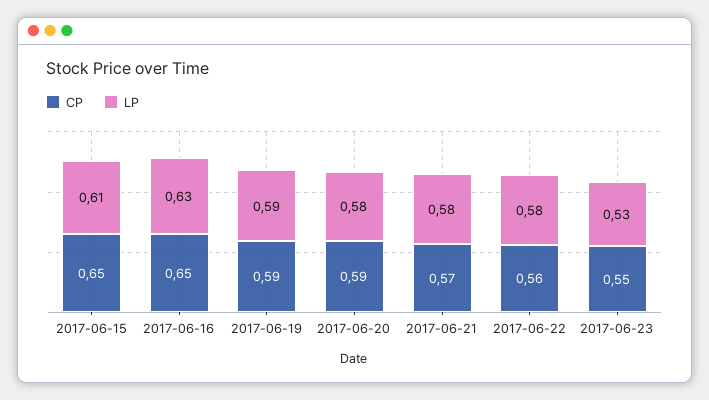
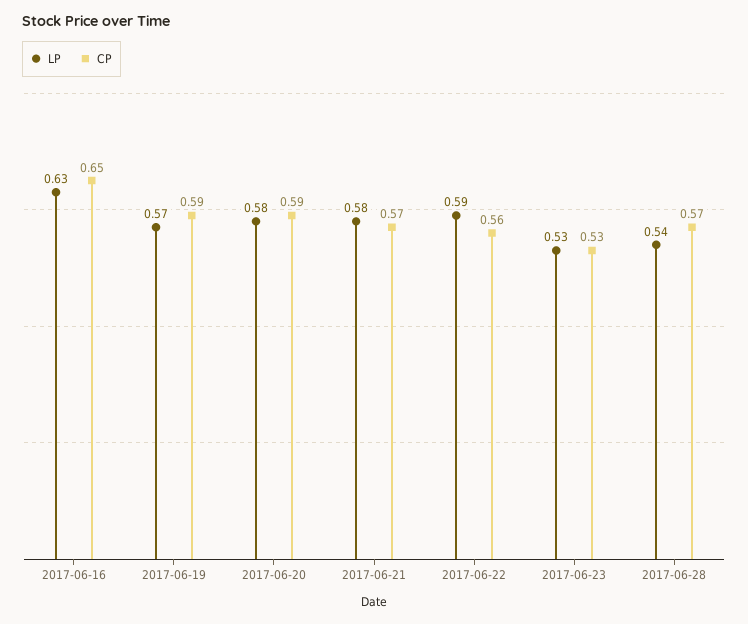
CP, 2017-06-15: 0.65 -> none
LP, 2017-06-15: 0.61 -> none
LP, 2017-06-19: 0.59 -> 0.57
LP, 2017-06-22: 0.58 -> 0.59
CP, 2017-06-23: 0.55 -> 0.53
LP, 2017-06-28: none -> 0.54
CP, 2017-06-28: none -> 0.57

